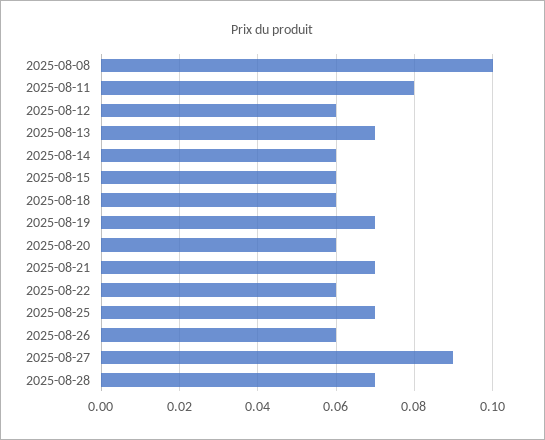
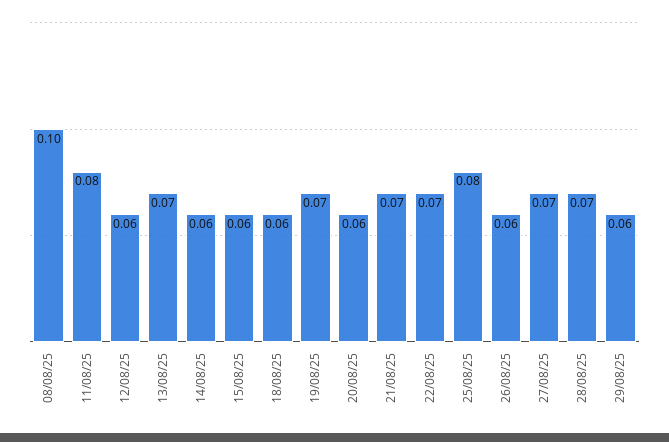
2025-08-22: 0.06 -> 0.07
2025-08-25: 0.07 -> 0.08
2025-08-27: 0.09 -> 0.07
29/08/25: none -> 0.06

